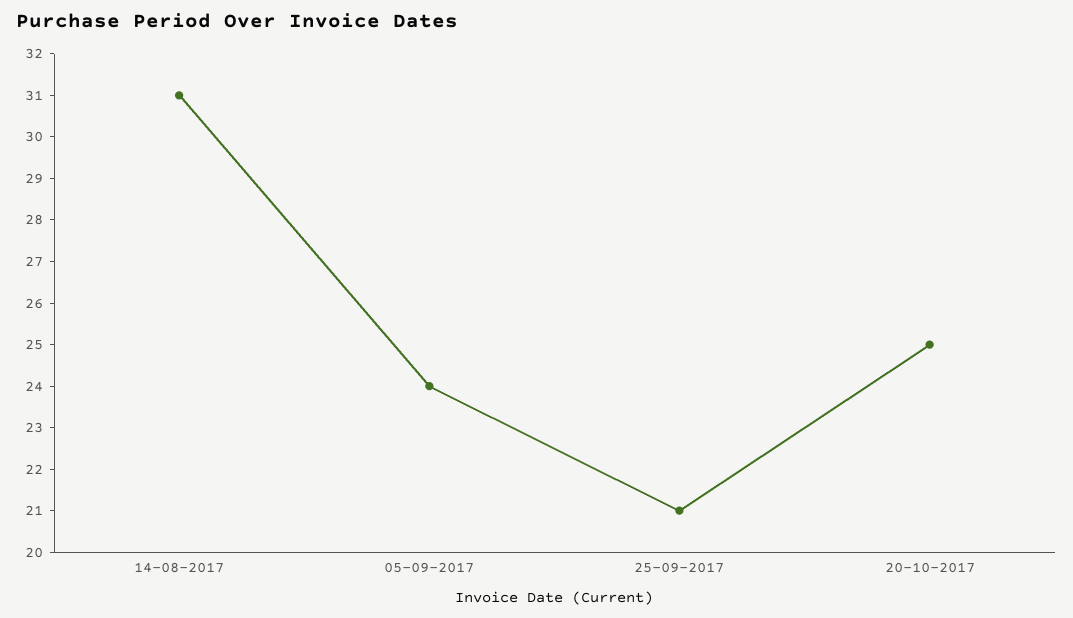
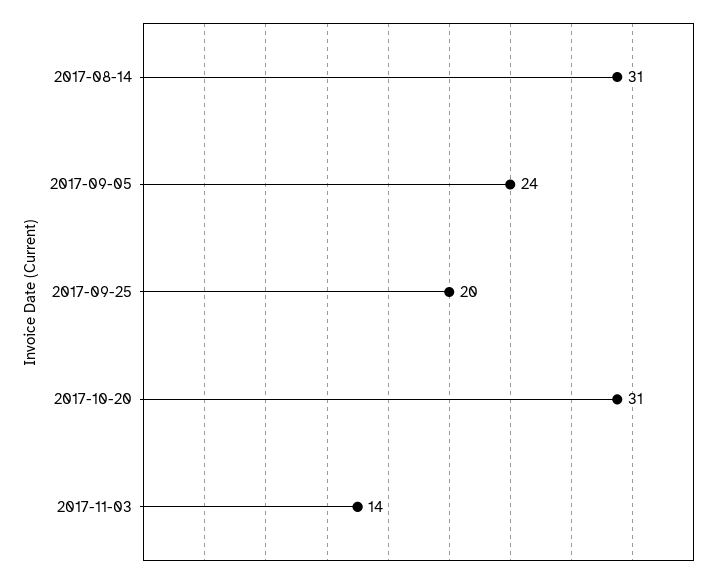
25-09-2017: 21 -> 20
20-10-2017: 25 -> 31
2017-11-03: none -> 14

